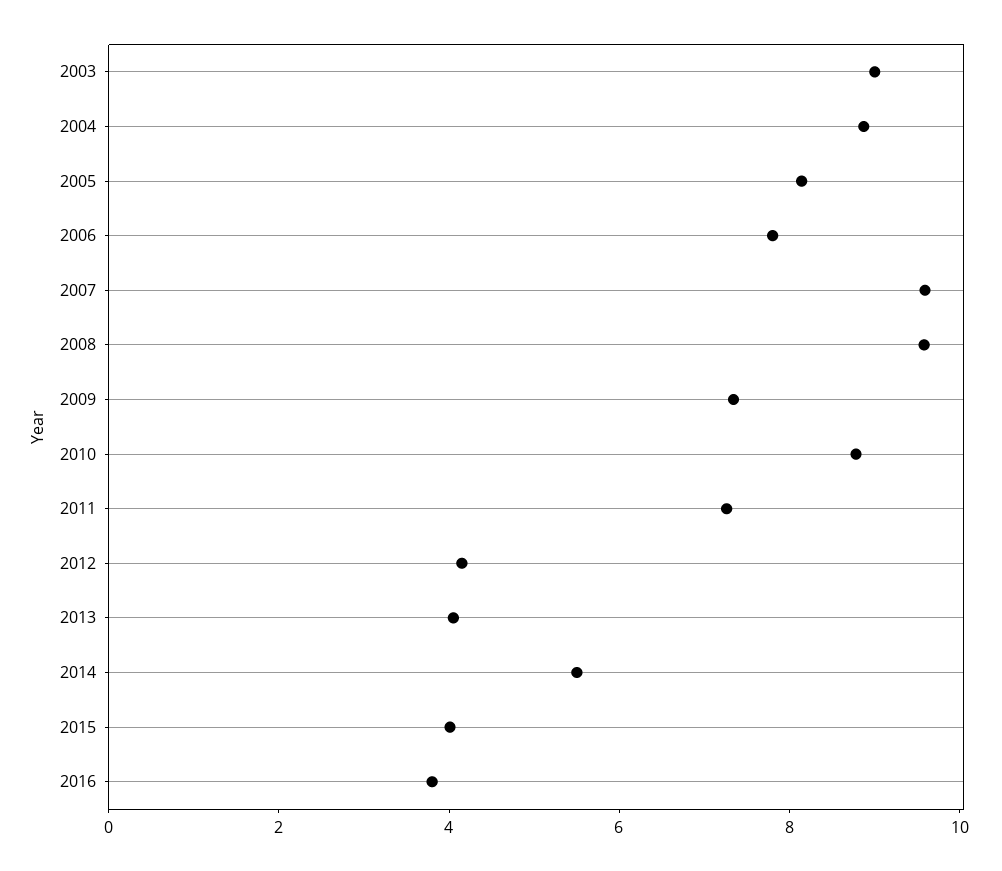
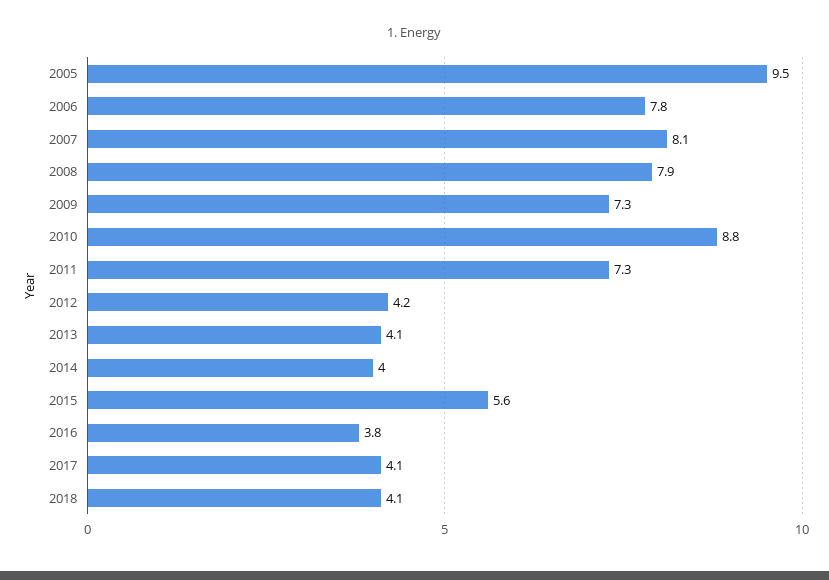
2003: 9 -> none
2004: 9 -> none
2005: 8 -> 9.5
2007: 9.5 -> 8.1
2008: 9.5 -> 7.9
2014: 5.5 -> 4
2015: 4 -> 5.6
2017: none -> 4.1
2018: none -> 4.1

